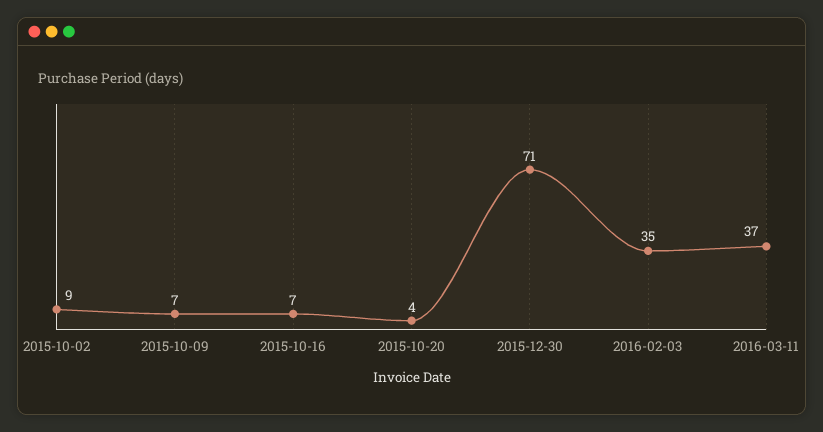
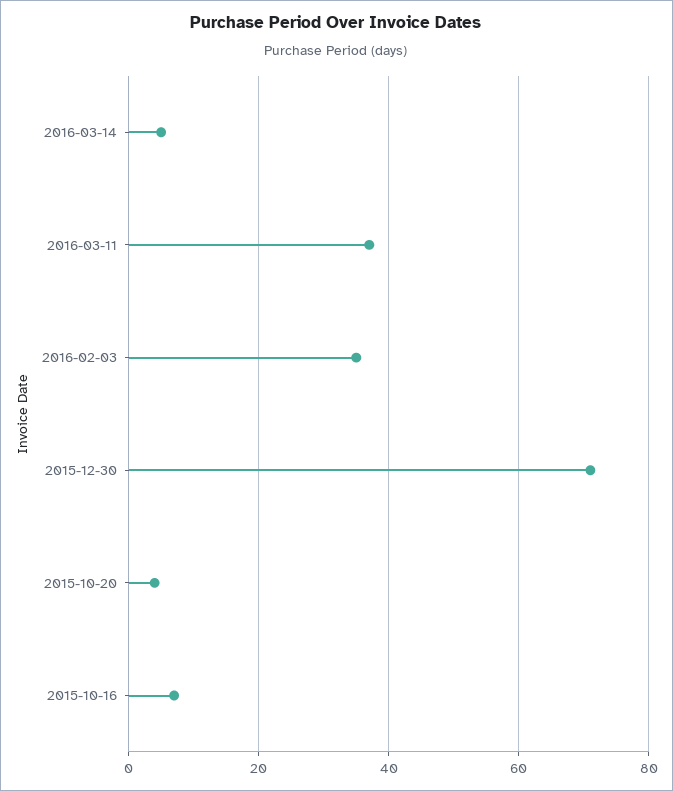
2015-10-02: 9 -> none
2015-10-09: 7 -> none
2016-03-14: none -> 5

